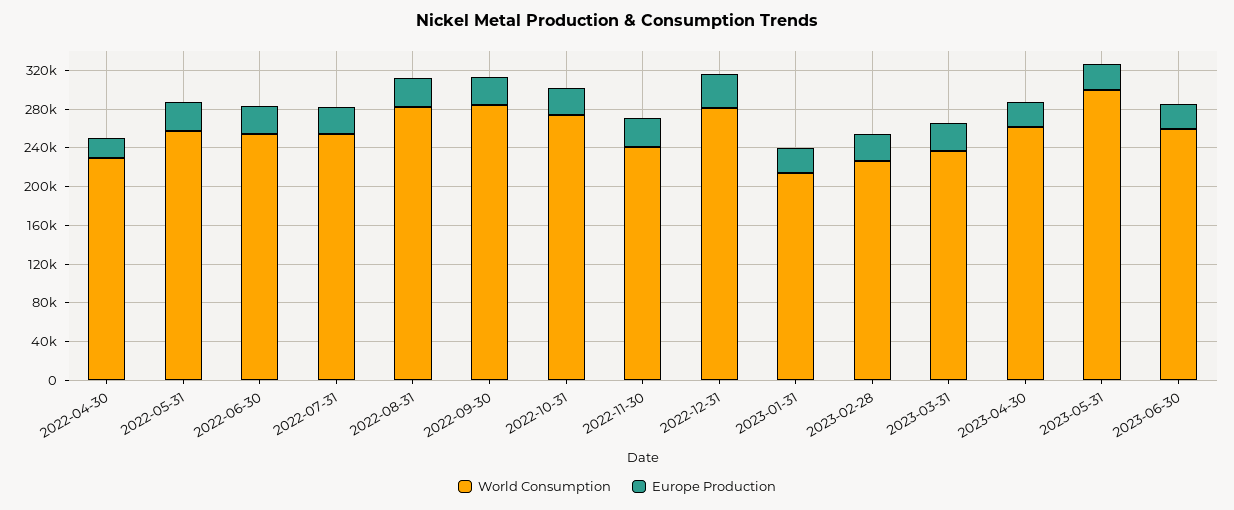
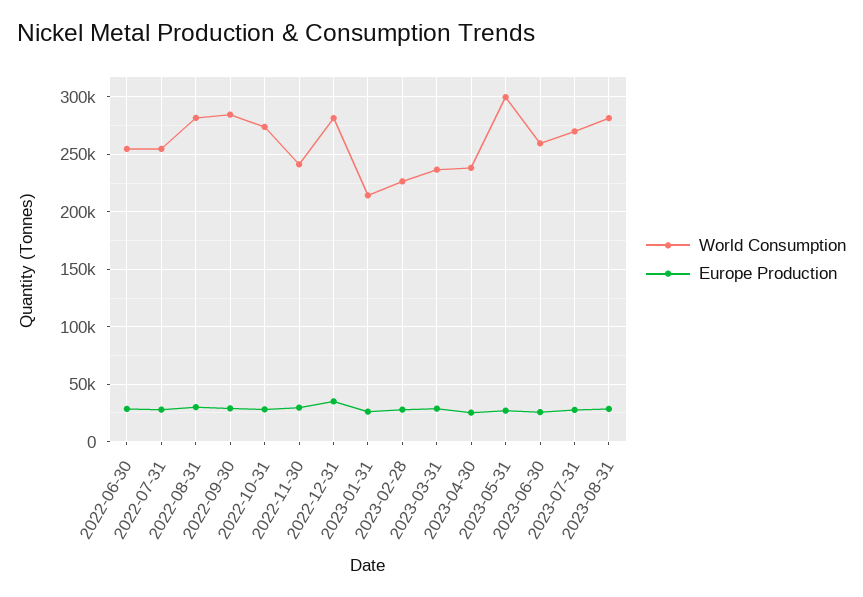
World Consumption, 2022-04-30: 230000 -> none
Europe Production, 2022-04-30: 20000 -> none
World Consumption, 2022-05-31: 260000 -> none
Europe Production, 2022-05-31: 30000 -> none
World Consumption, 2023-04-30: 260000 -> 240000
World Consumption, 2023-07-31: none -> 270000
Europe Production, 2023-07-31: none -> 30000
World Consumption, 2023-08-31: none -> 280000
Europe Production, 2023-08-31: none -> 30000

